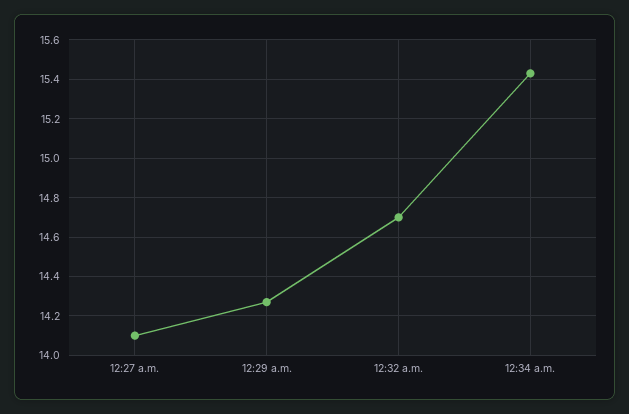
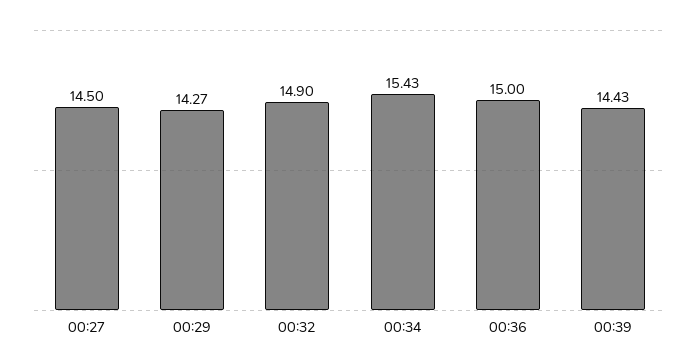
12:27 a.m.: 14.1 -> 14.5
12:32 a.m.: 14.7 -> 14.9
00:36: none -> 15
00:39: none -> 14.43

